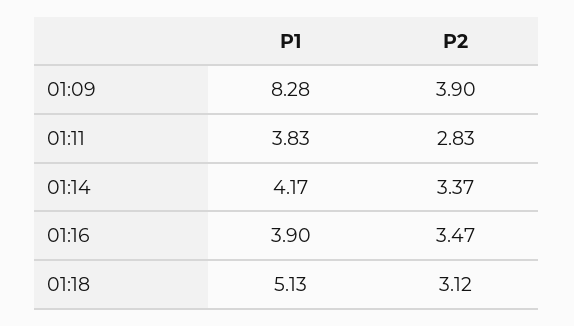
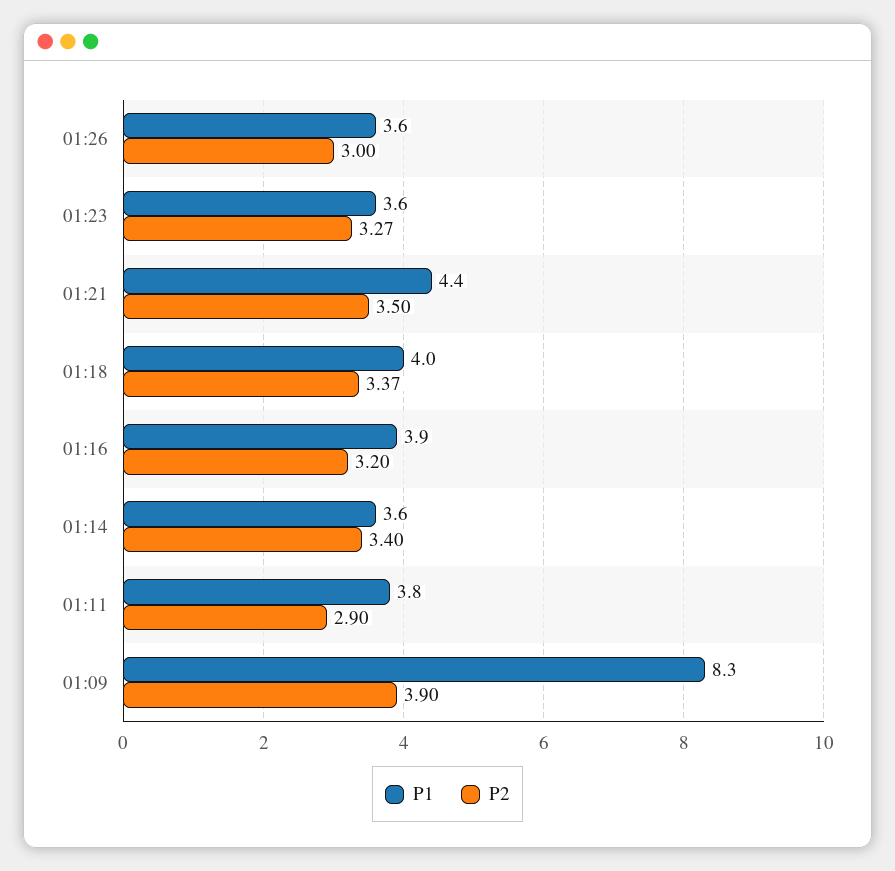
P2, 01:11: 2.83 -> 2.9
P1, 01:14: 4.17 -> 3.6
P2, 01:14: 3.37 -> 3.4
P2, 01:16: 3.47 -> 3.2
P1, 01:18: 5.13 -> 4
P2, 01:18: 3.12 -> 3.37
P1, 01:26: none -> 3.6
P2, 01:26: none -> 3
P1, 01:23: none -> 3.6
P2, 01:23: none -> 3.27
P1, 01:21: none -> 4.4
P2, 01:21: none -> 3.5

